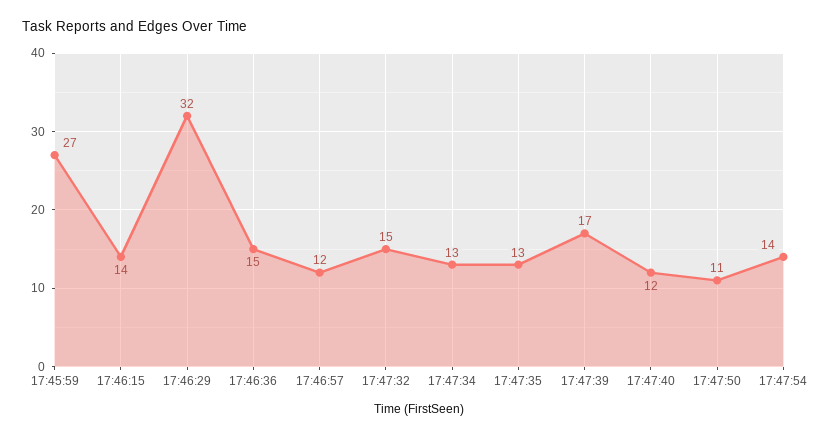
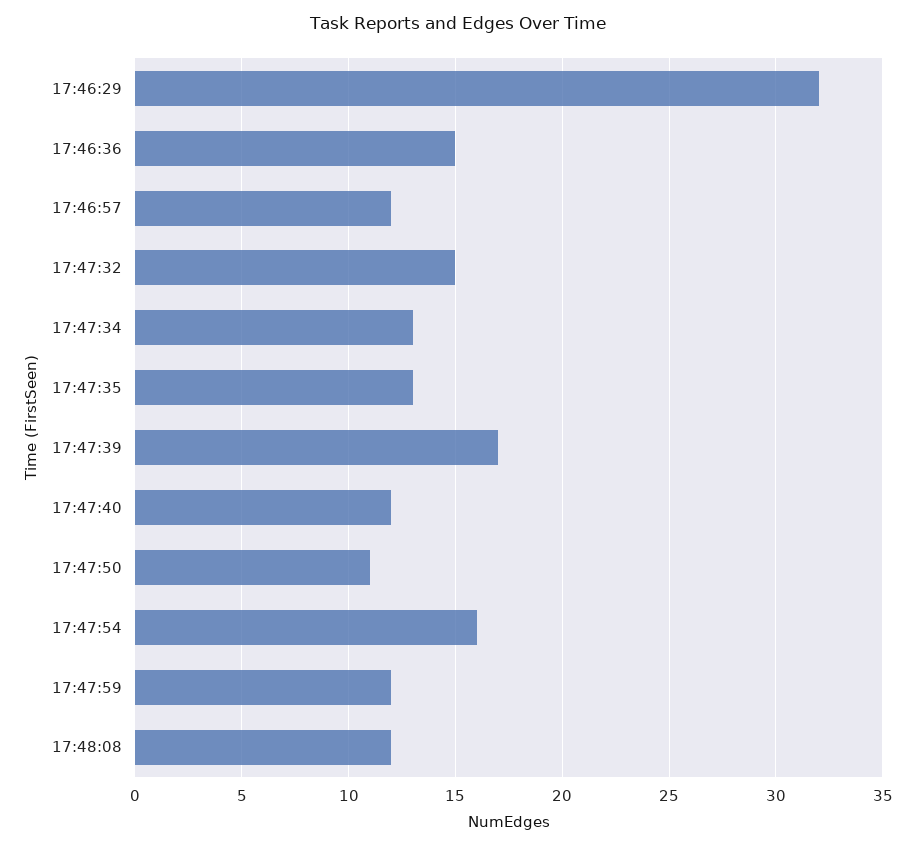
17:45:59: 27 -> none
17:46:15: 14 -> none
17:47:54: 14 -> 16
17:47:59: none -> 12
17:48:08: none -> 12

